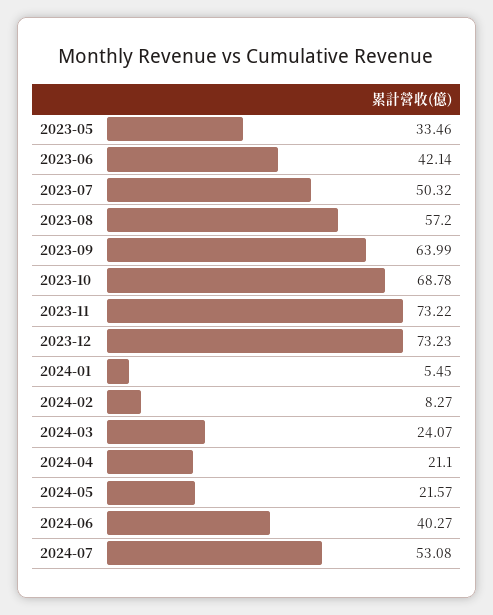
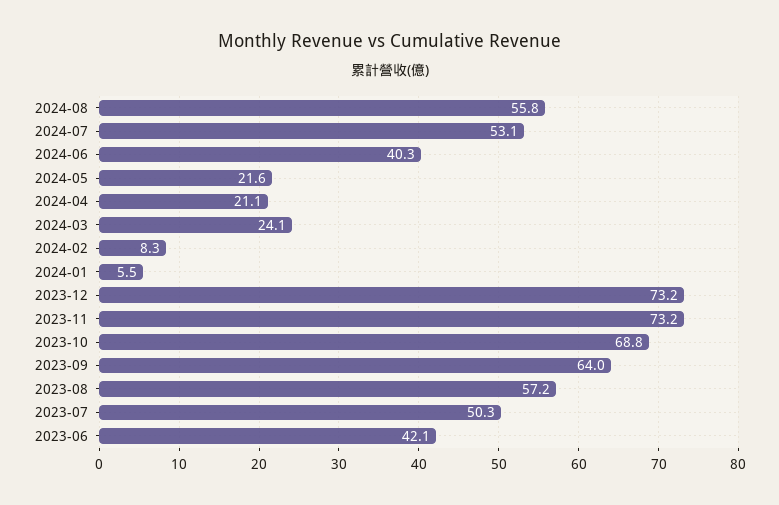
2023-05: 33.46 -> none
2024-08: none -> 55.8

